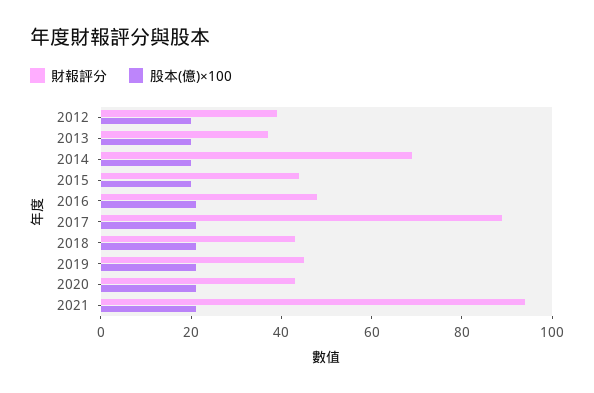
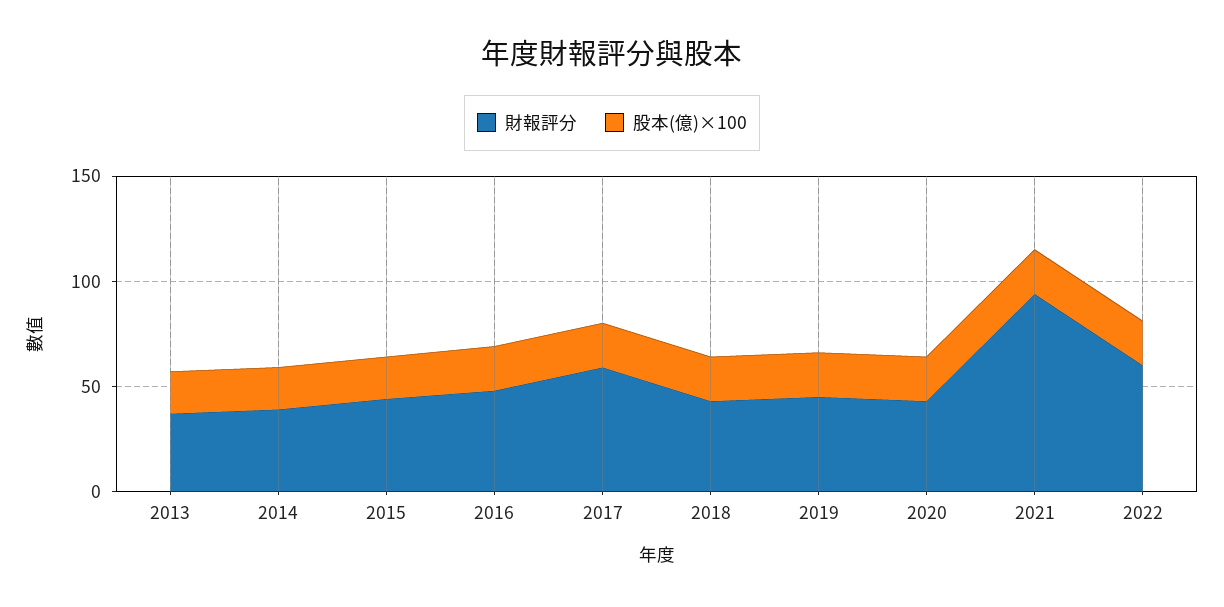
財報評分, 2012: 40 -> none
股本(億)×100, 2012: 20 -> none
財報評分, 2014: 70 -> 40
財報評分, 2017: 90 -> 60
財報評分, 2022: none -> 60
股本(億)×100, 2022: none -> 20

